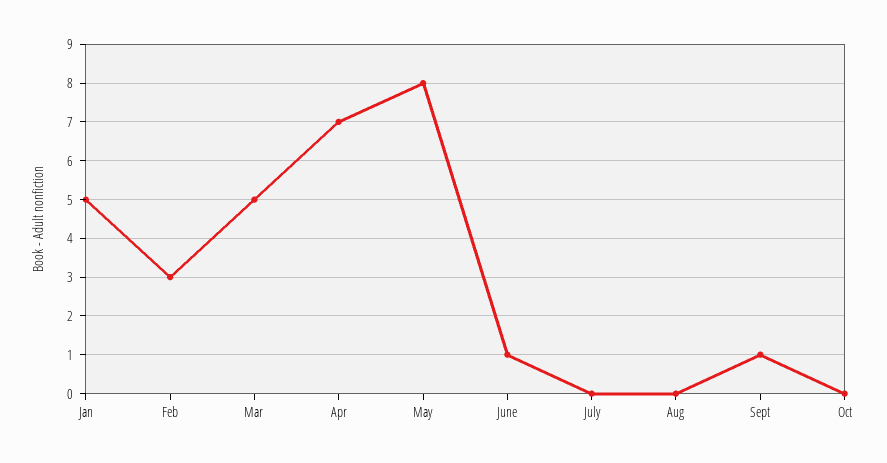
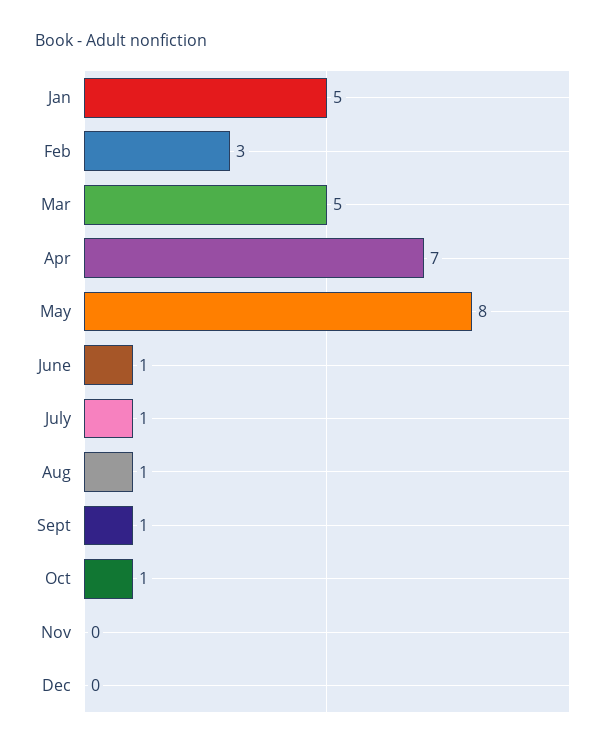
July: 0 -> 1
Aug: 0 -> 1
Oct: 0 -> 1
Nov: none -> 0
Dec: none -> 0

